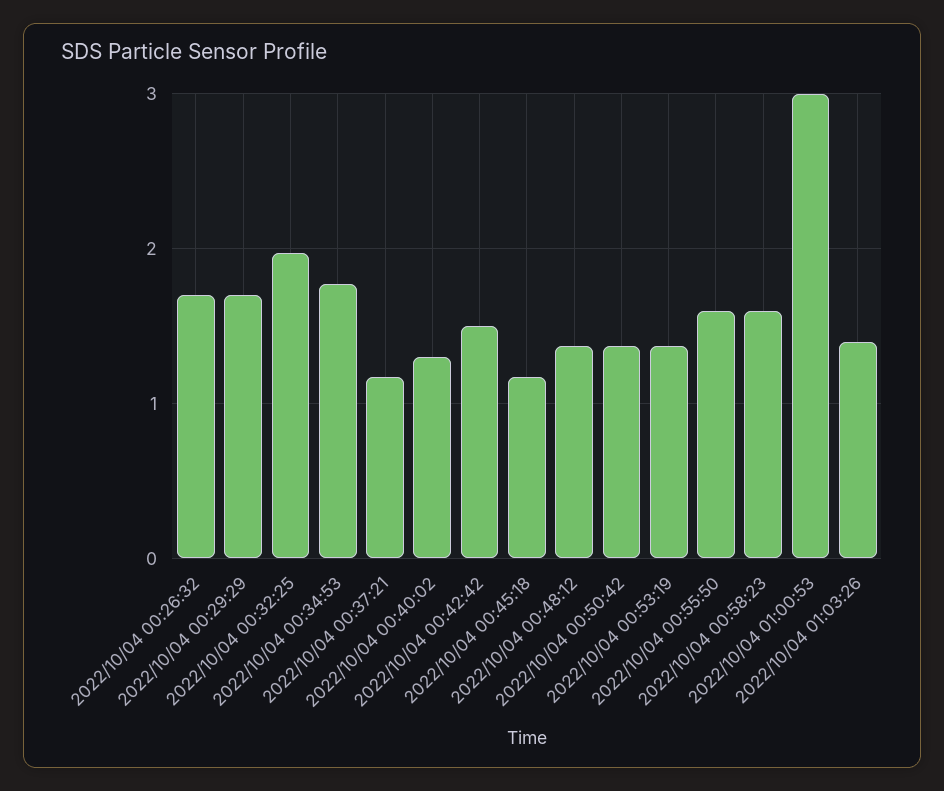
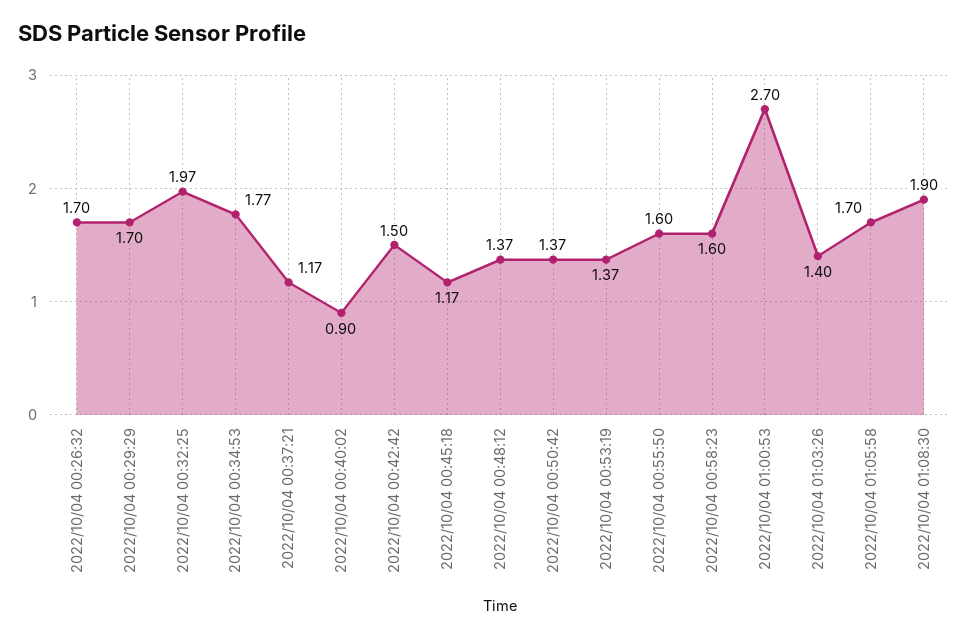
2022/10/04 00:40:02: 1.3 -> 0.9
2022/10/04 01:00:53: 3 -> 2.7
2022/10/04 01:05:58: none -> 1.7
2022/10/04 01:08:30: none -> 1.9

